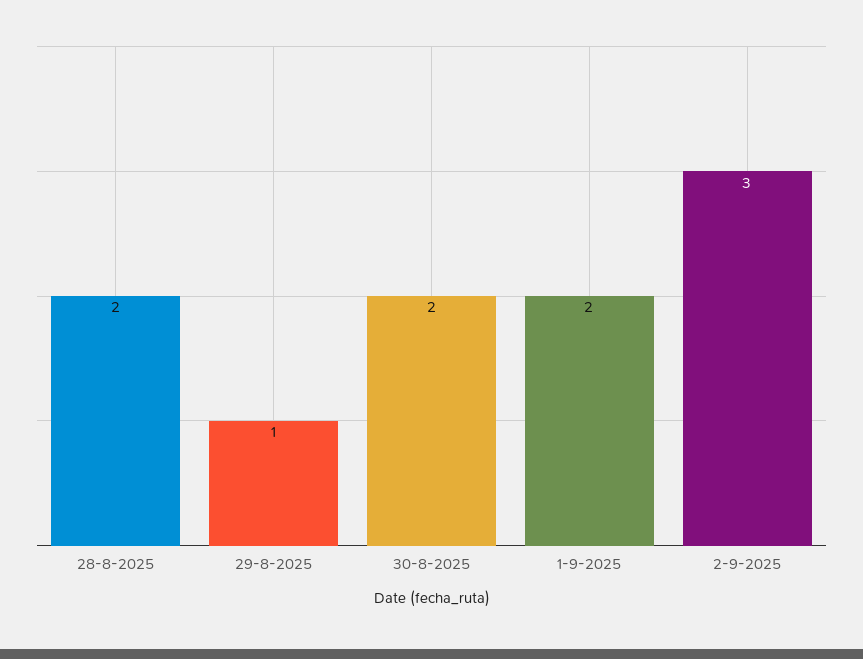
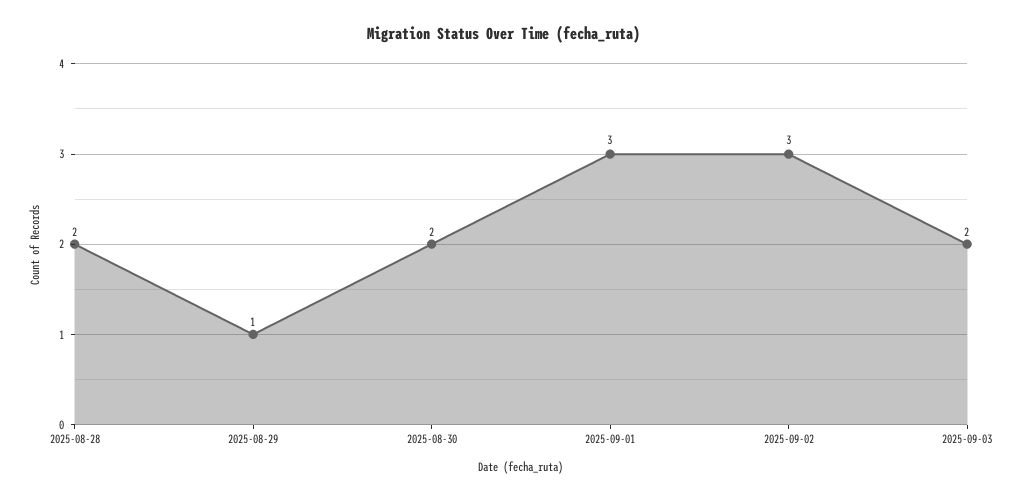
1-9-2025: 2 -> 3
2025-09-03: none -> 2

